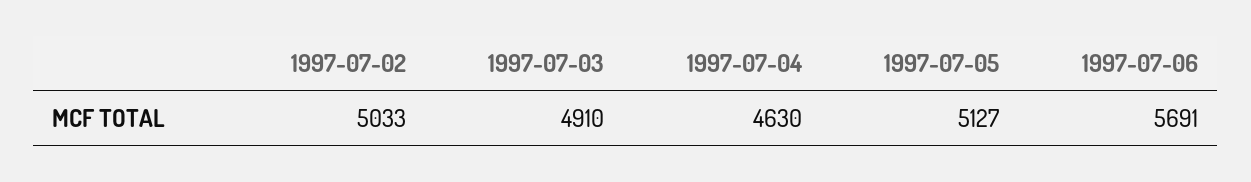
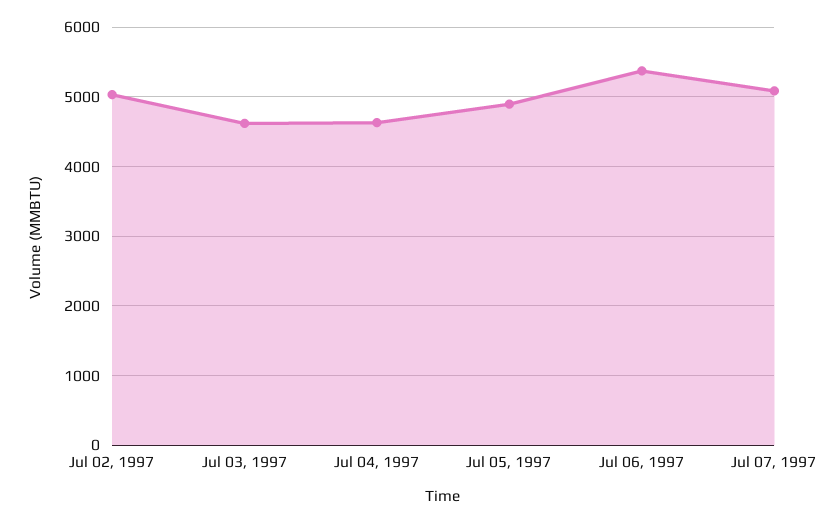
1997-07-03: 4910 -> 4600
1997-07-05: 5127 -> 4900
1997-07-06: 5691 -> 5400
Jul 07, 1997: none -> 5100

